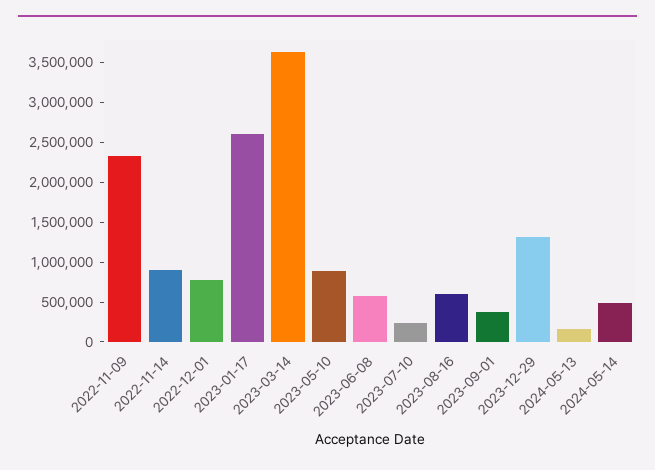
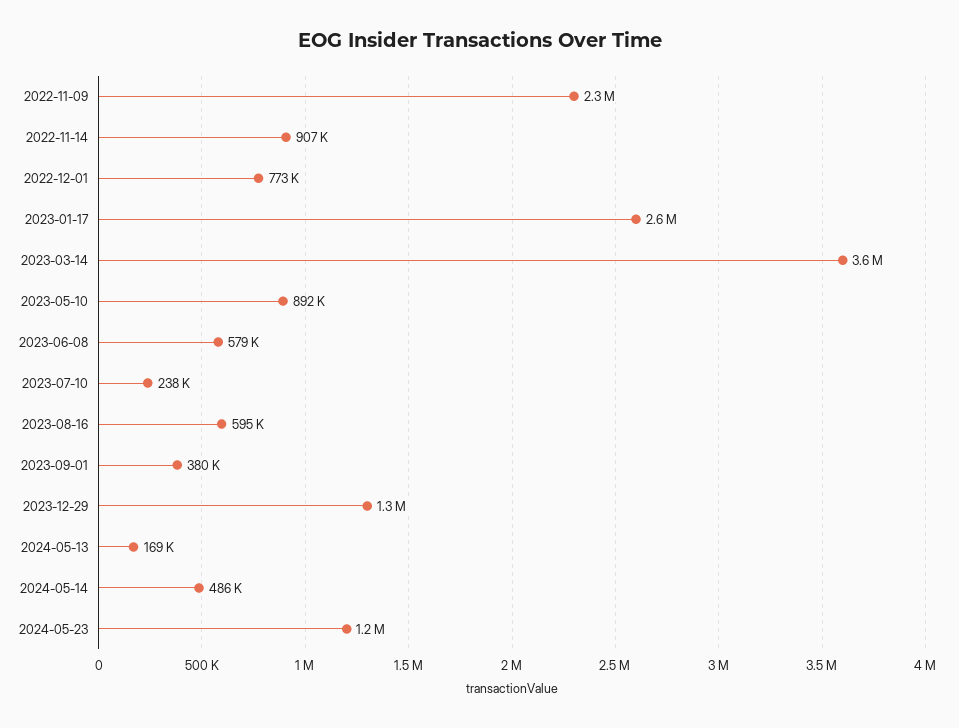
2024-05-23: none -> 1200000

